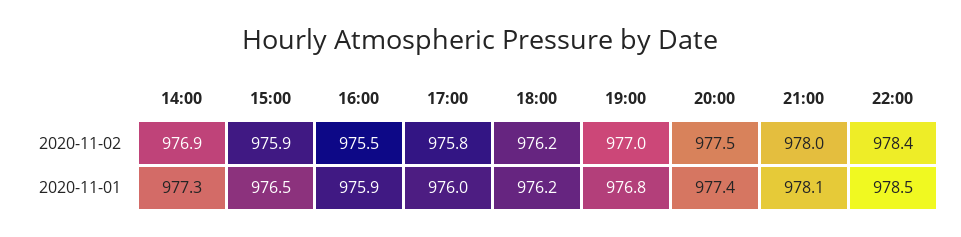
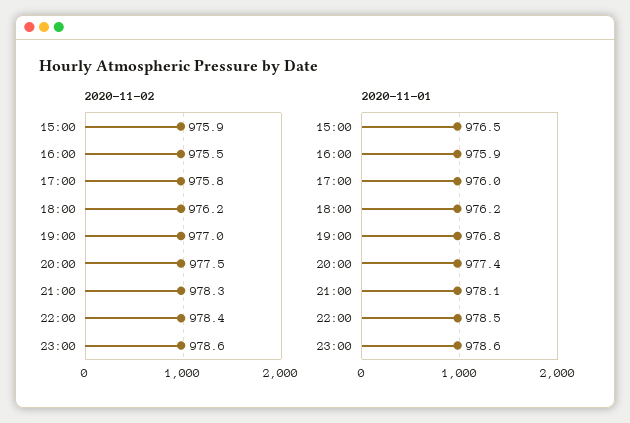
2020-11-02, 14:00: 976.9 -> none
2020-11-02, 21:00: 978 -> 978.3
2020-11-01, 14:00: 977.3 -> none
2020-11-02, 23:00: none -> 978.6
2020-11-01, 23:00: none -> 978.6

